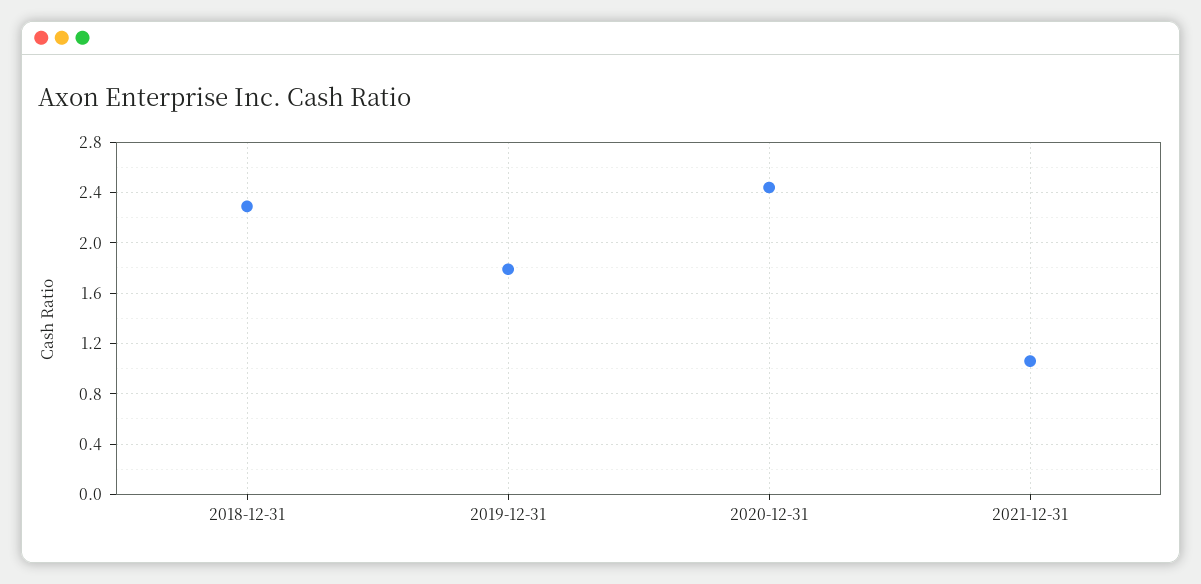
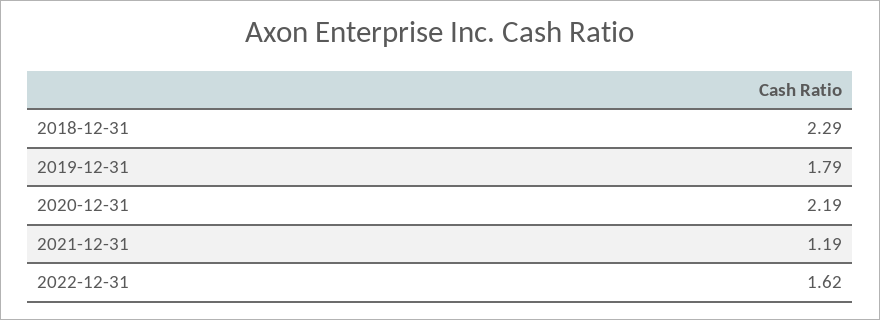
2020-12-31: 2.45 -> 2.19
2021-12-31: 1.05 -> 1.19
2022-12-31: none -> 1.62

